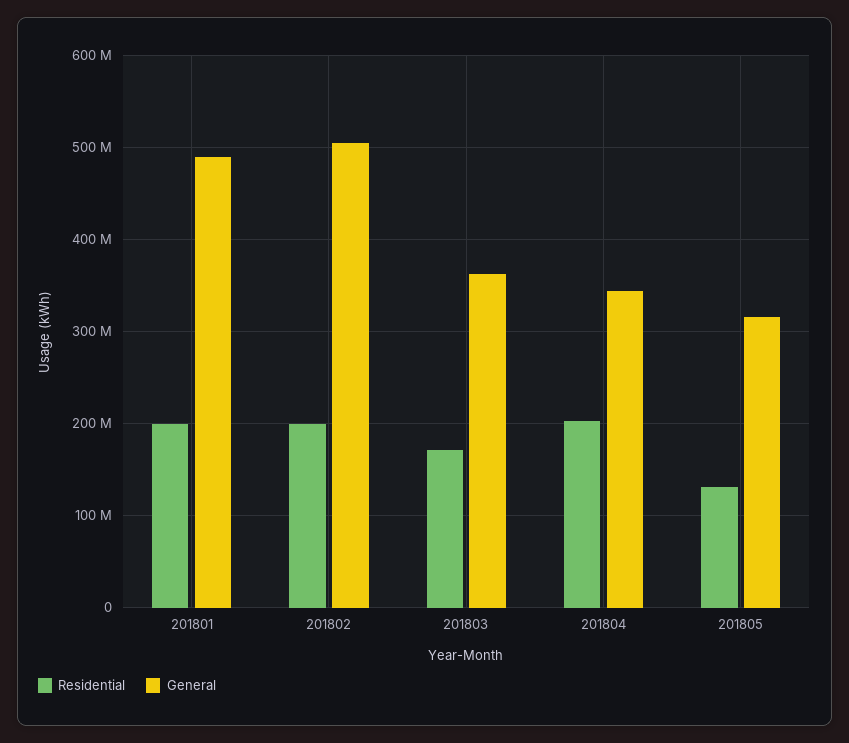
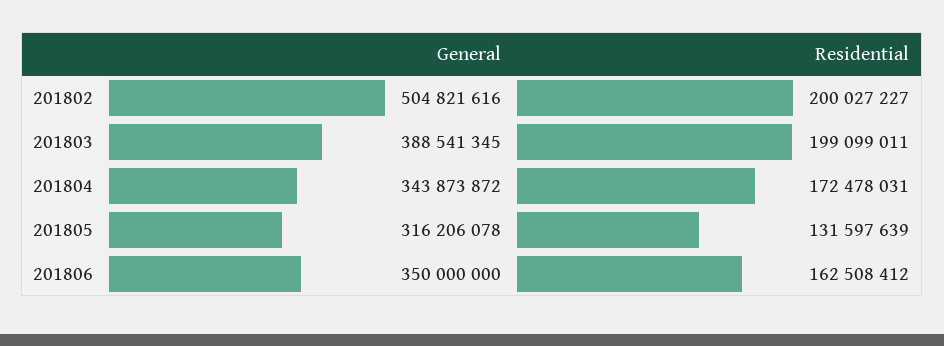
Residential, 201801: 200000000 -> none
General, 201801: 490000000 -> none
Residential, 201803: 170000000 -> 199099011
General, 201803: 360000000 -> 388541345
Residential, 201804: 200000000 -> 172478031
General, 201806: none -> 350000000
Residential, 201806: none -> 162508412

